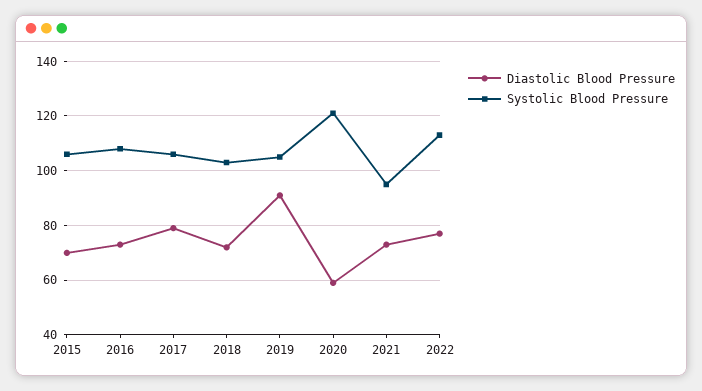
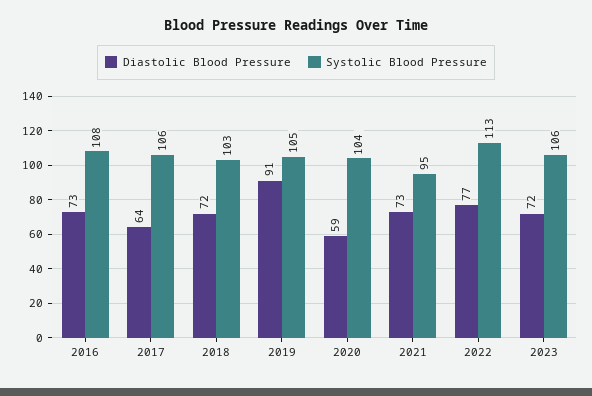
Diastolic Blood Pressure, 2015: 70 -> none
Systolic Blood Pressure, 2015: 105 -> none
Diastolic Blood Pressure, 2017: 80 -> 64
Systolic Blood Pressure, 2020: 120 -> 104
Diastolic Blood Pressure, 2023: none -> 72
Systolic Blood Pressure, 2023: none -> 106

